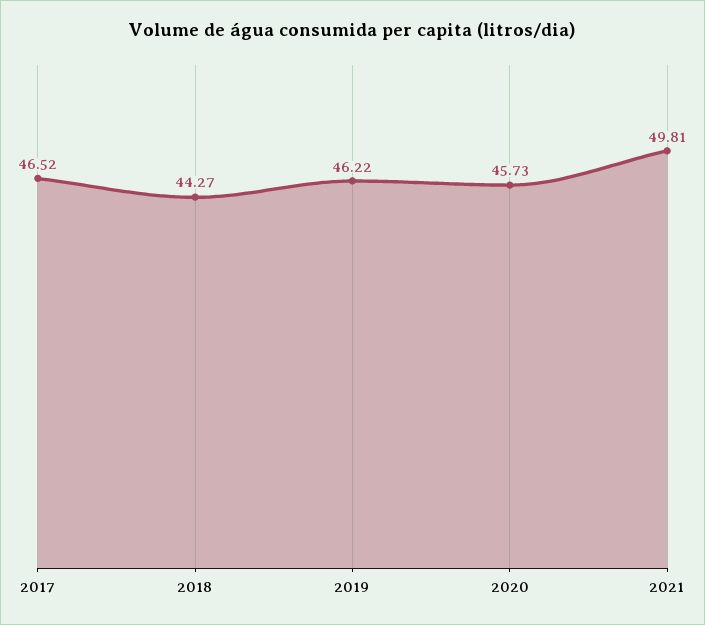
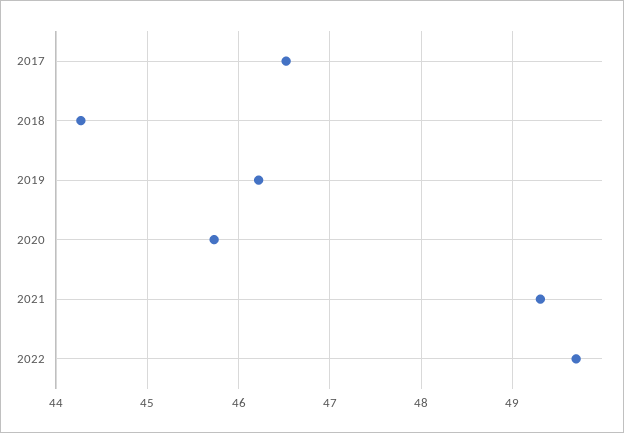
2021: 49.81 -> 49.3
2022: none -> 49.7

